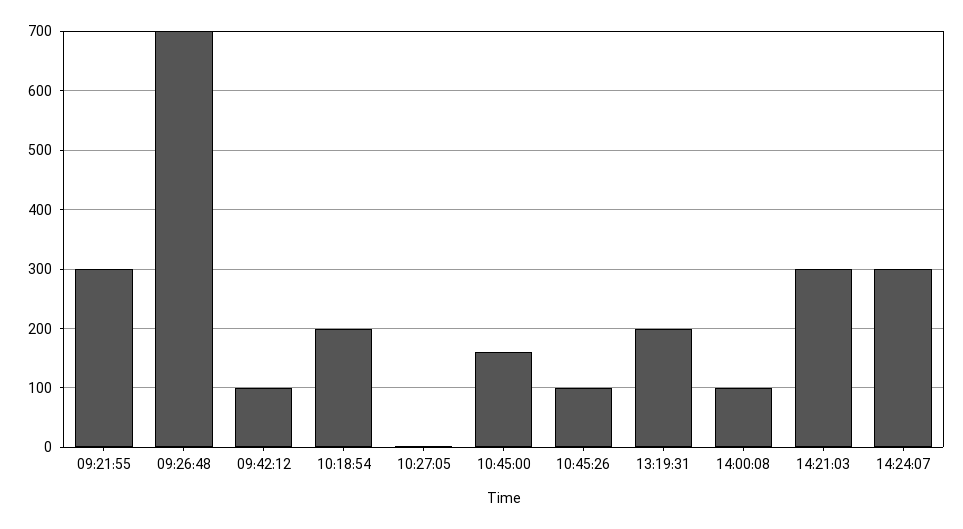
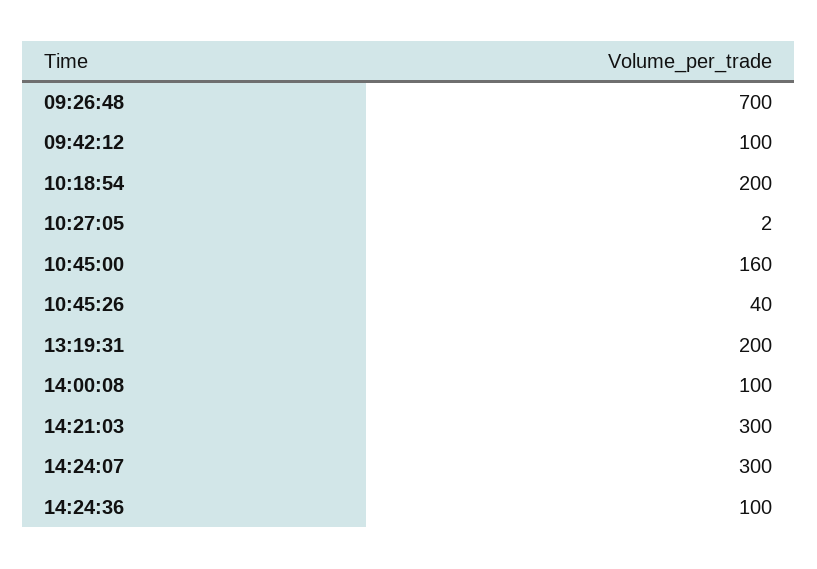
09:21:55: 300 -> none
10:45:26: 100 -> 40
14:24:36: none -> 100

